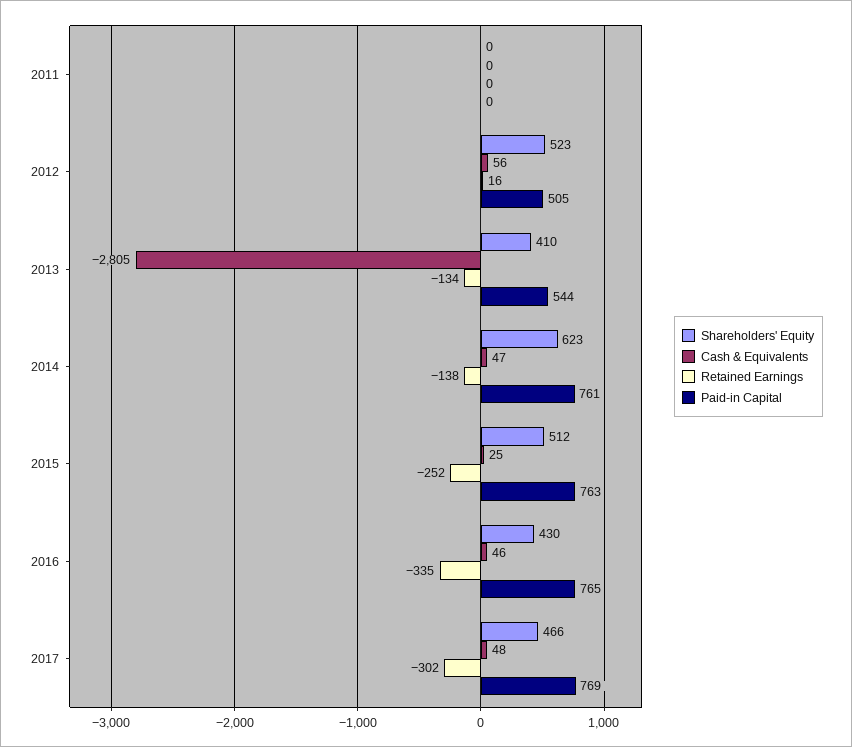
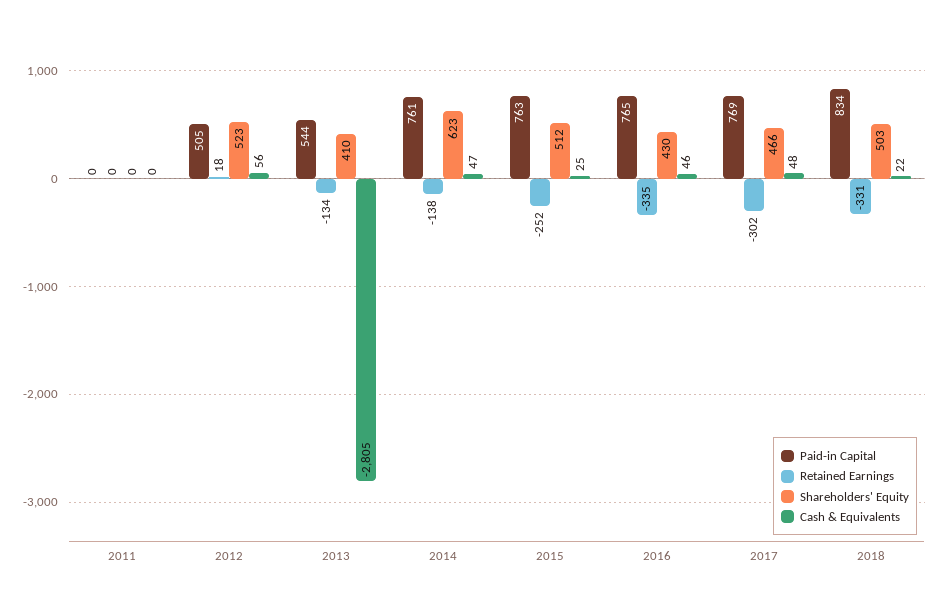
Retained Earnings, 2012: 16 -> 18
Paid-in Capital, 2018: none -> 834
Retained Earnings, 2018: none -> -331
Shareholders' Equity, 2018: none -> 503
Cash & Equivalents, 2018: none -> 22

